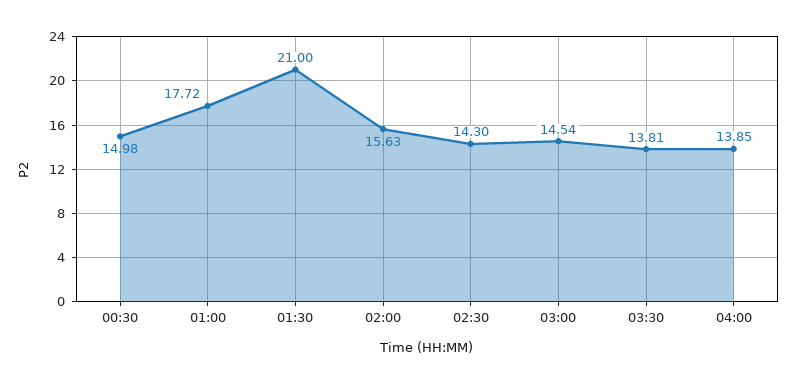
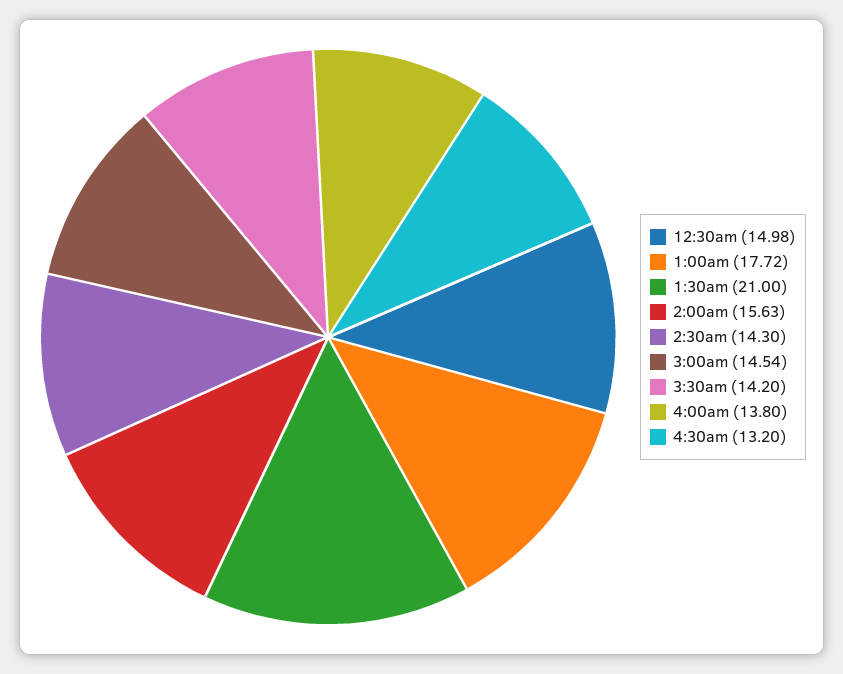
03:30: 13.81 -> 14.2
04:00: 13.85 -> 13.8
4:30am: none -> 13.2

